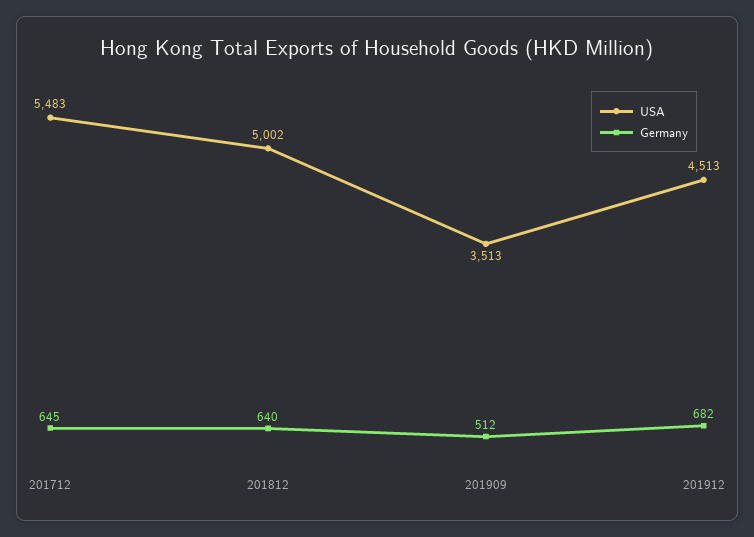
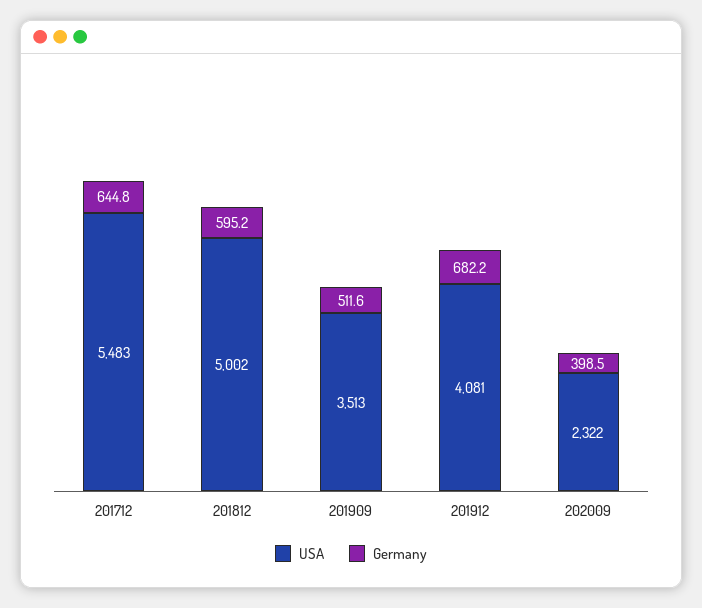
Germany, 201812: 640 -> 595.2
USA, 201912: 4513 -> 4081
USA, 202009: none -> 2322
Germany, 202009: none -> 398.5

